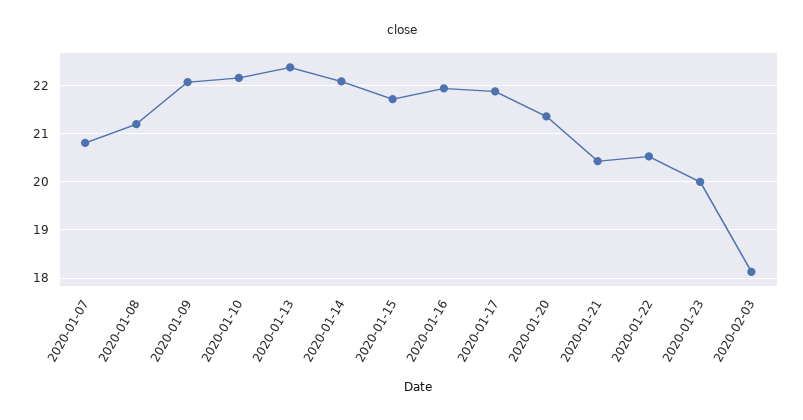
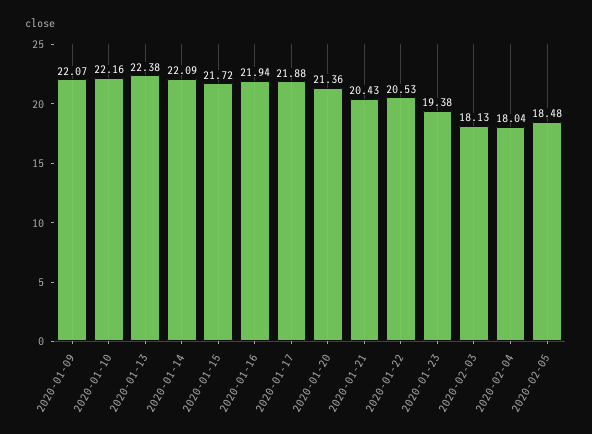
2020-01-07: 20.8 -> none
2020-01-08: 21.2 -> none
2020-01-23: 20 -> 19.38
2020-02-04: none -> 18.04
2020-02-05: none -> 18.48

